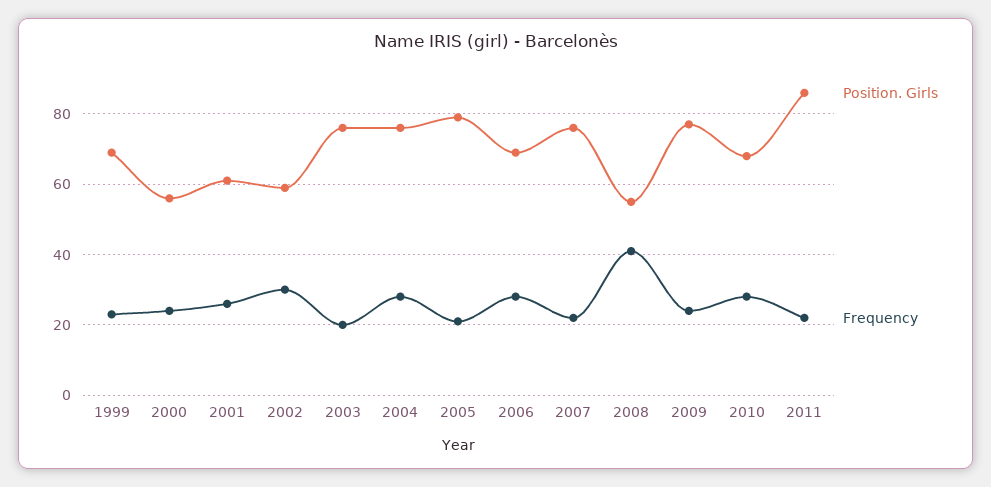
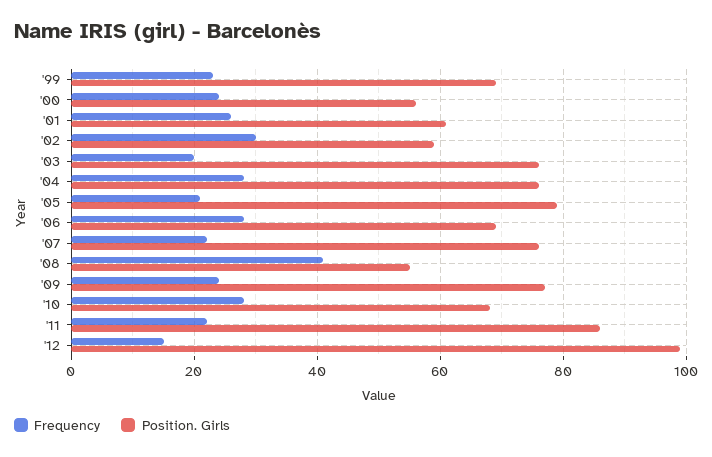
Frequency, '12: none -> 15
Position. Girls, '12: none -> 100

